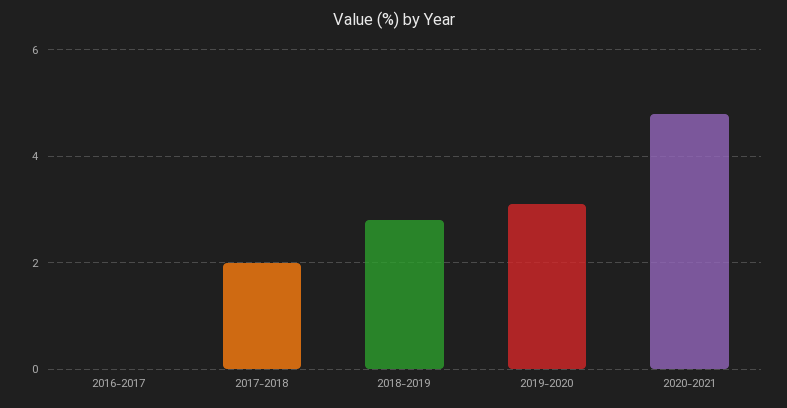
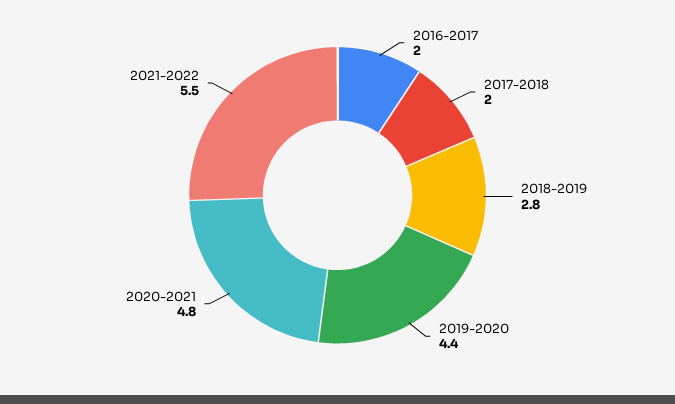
2016-2017: 0 -> 2
2019-2020: 3 -> 4.4
2021-2022: none -> 5.5

